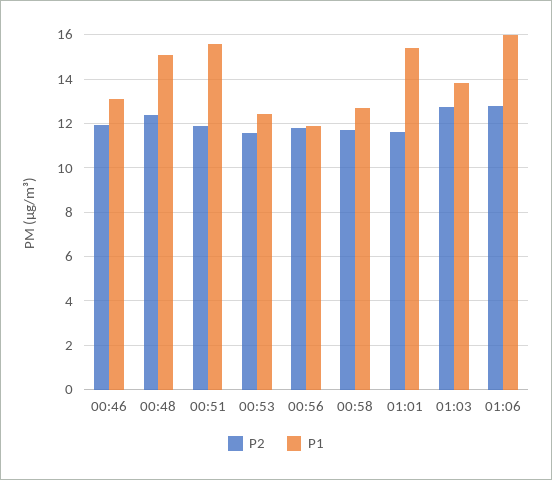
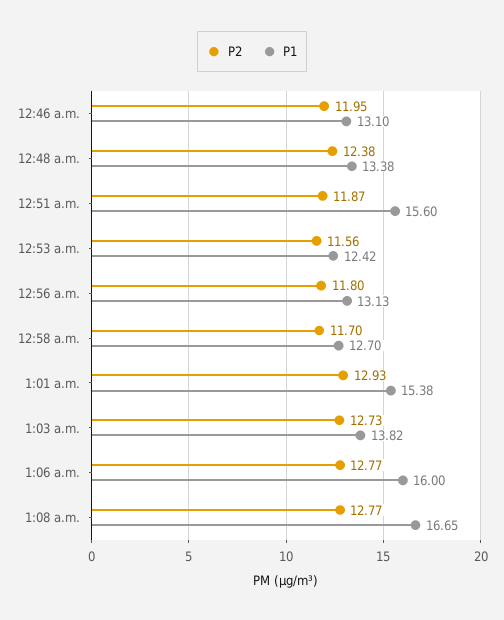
P1, 00:48: 15 -> 13.38
P1, 00:56: 12 -> 13.13
P2, 01:01: 11.5 -> 12.93
P2, 1:08 a.m.: none -> 12.77
P1, 1:08 a.m.: none -> 16.65

